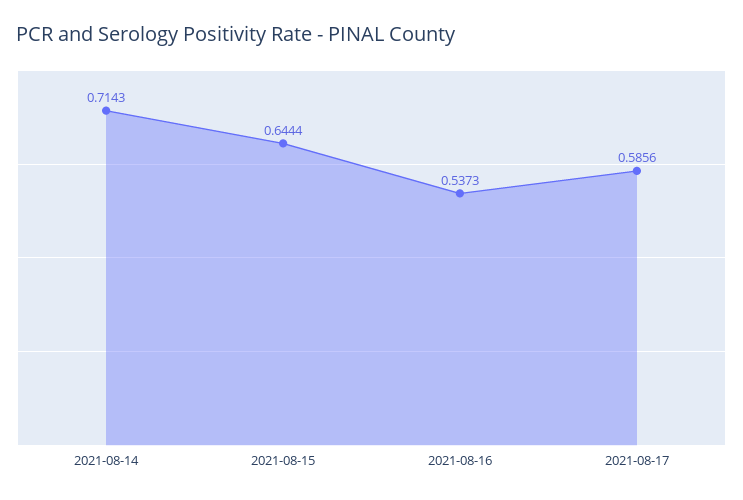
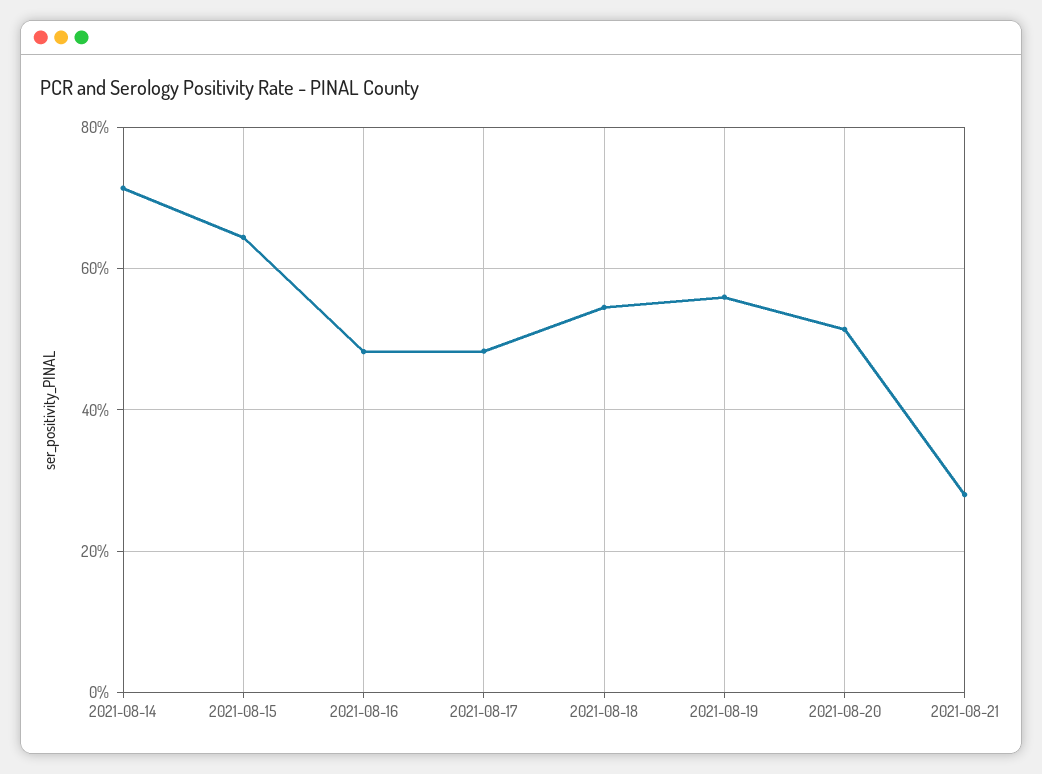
2021-08-16: 0.5373 -> 0.48
2021-08-17: 0.5856 -> 0.48
2021-08-18: none -> 0.54
2021-08-19: none -> 0.56
2021-08-20: none -> 0.52
2021-08-21: none -> 0.28

